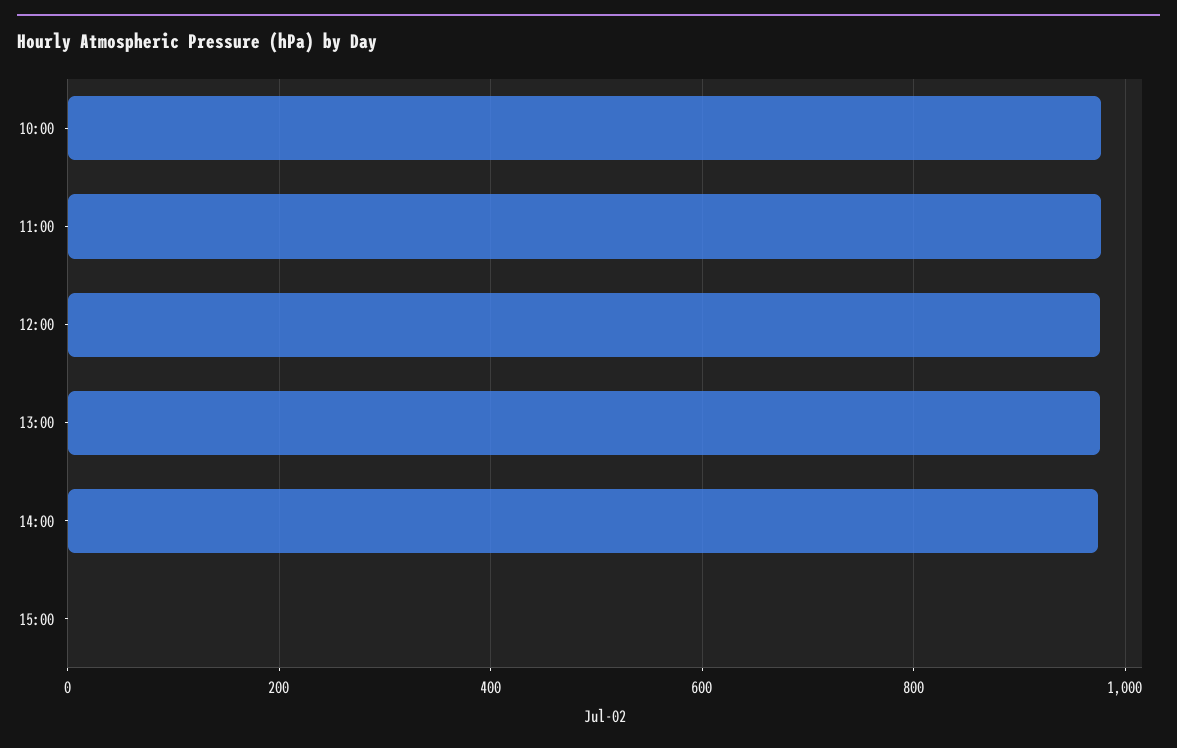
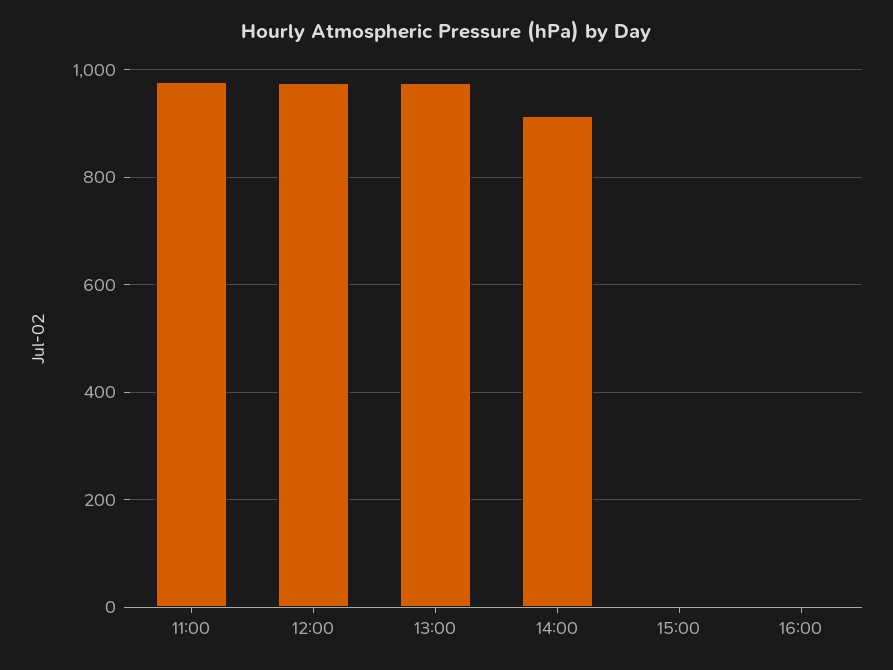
10:00: 980 -> none
14:00: 980 -> 920
16:00: none -> 0

